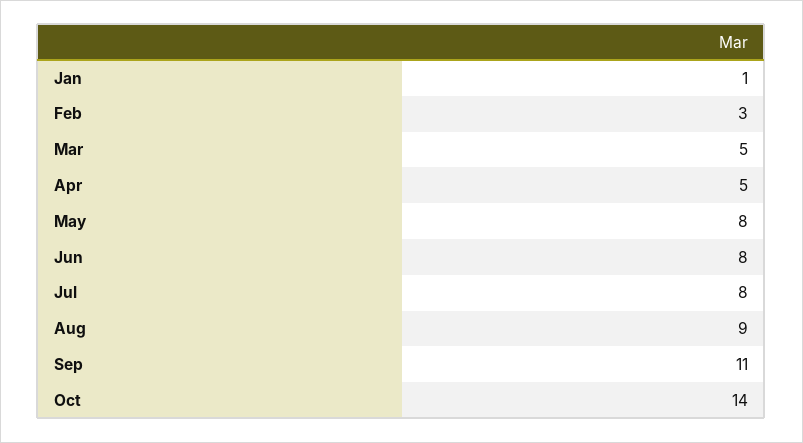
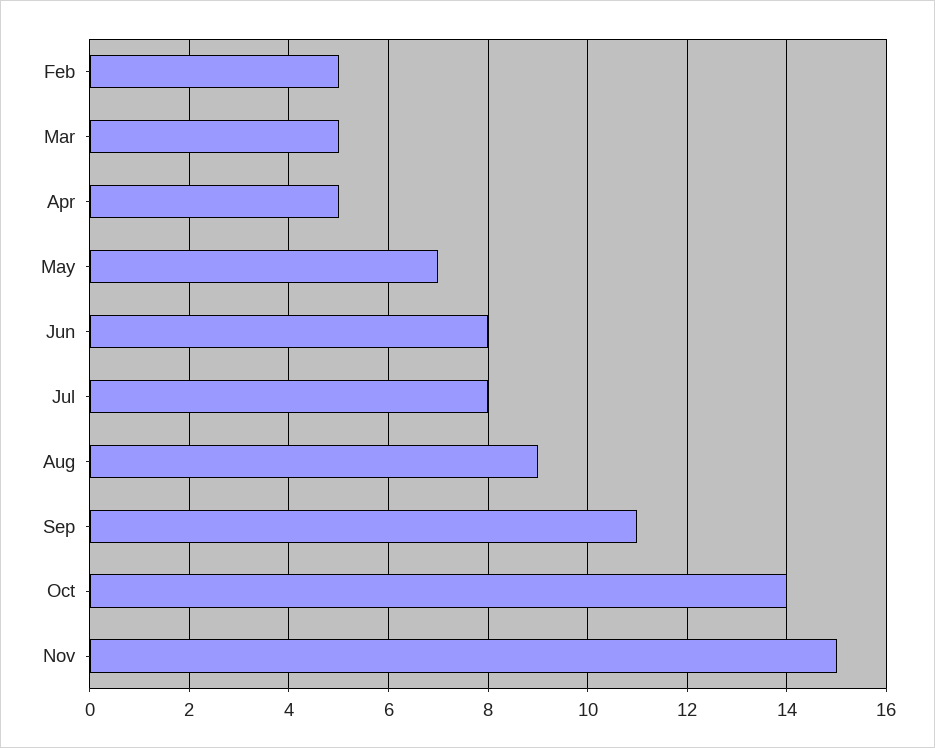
Jan: 1 -> none
Feb: 3 -> 5
May: 8 -> 7
Nov: none -> 15

